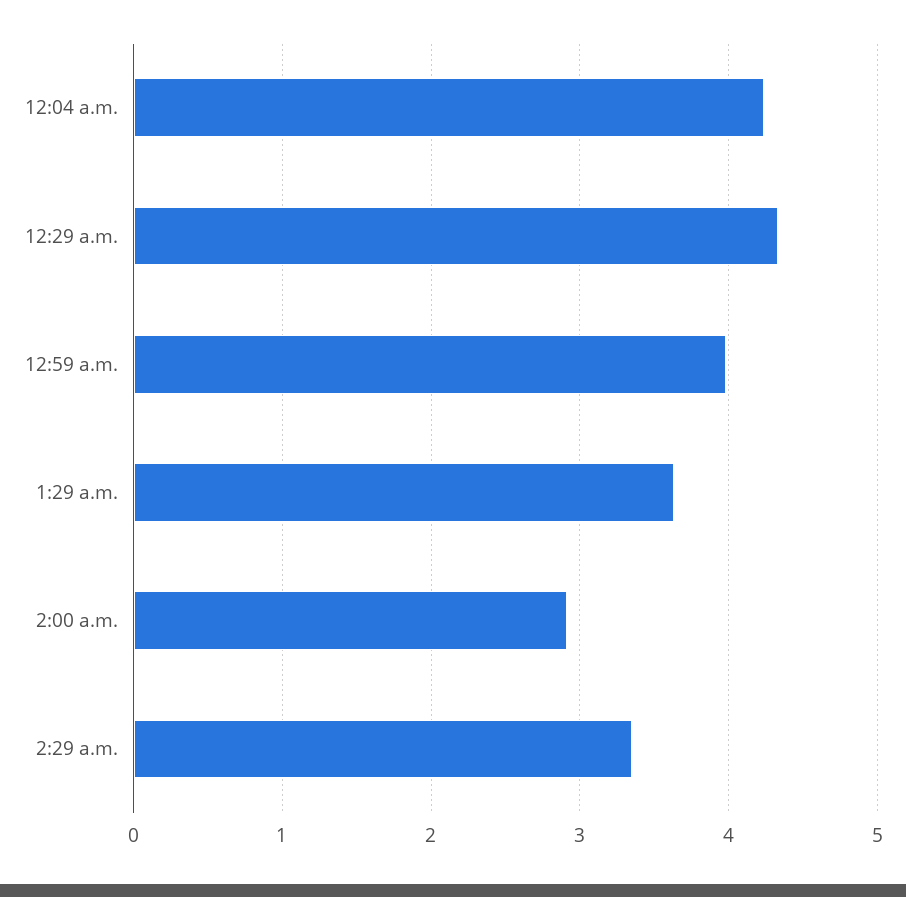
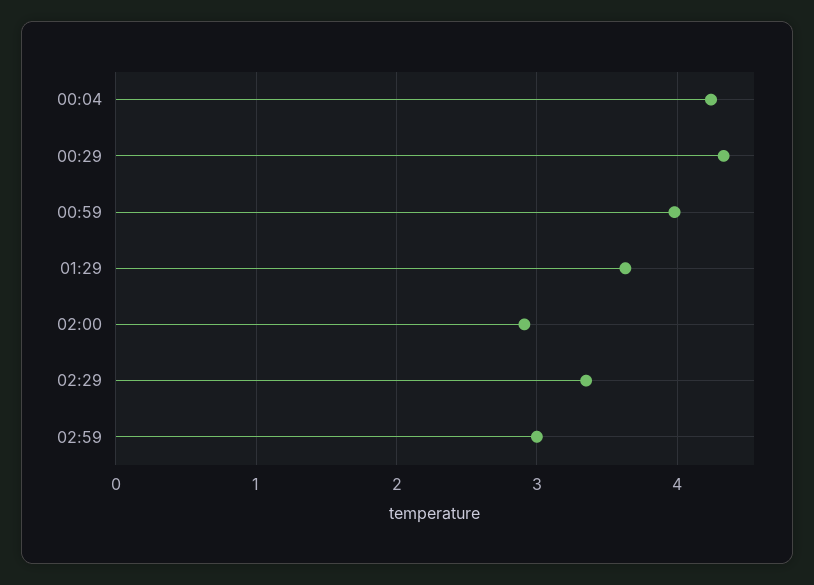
02:59: none -> 3

